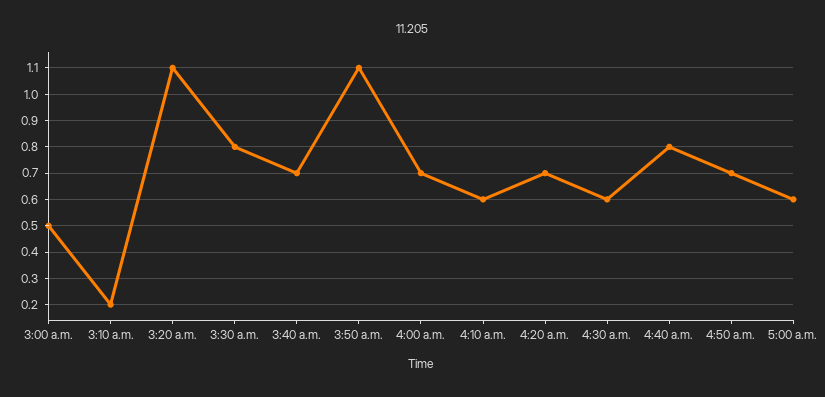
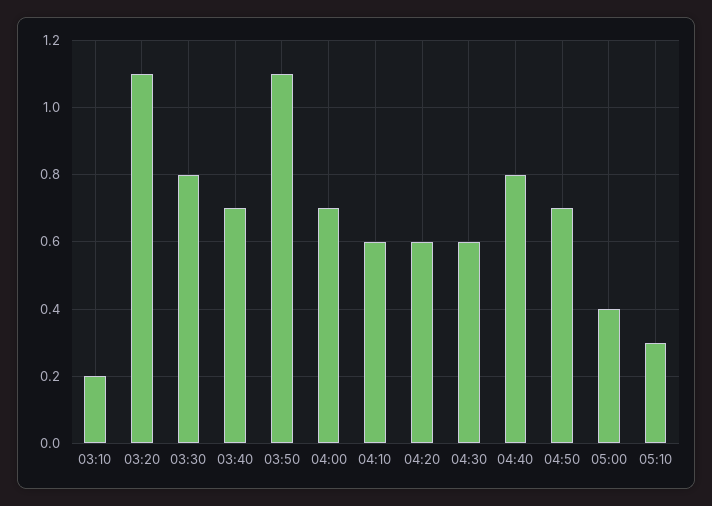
3:00 a.m.: 0.5 -> none
4:20 a.m.: 0.7 -> 0.6
5:00 a.m.: 0.6 -> 0.4
05:10: none -> 0.3

